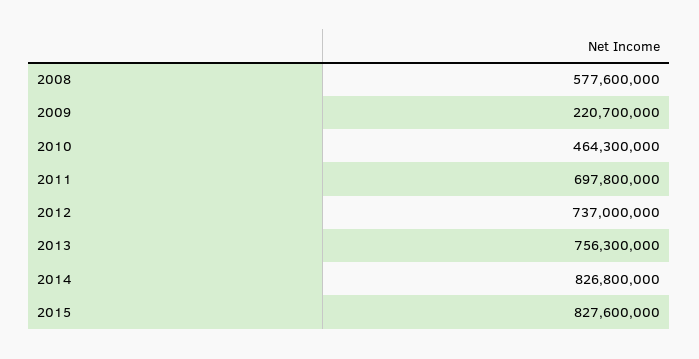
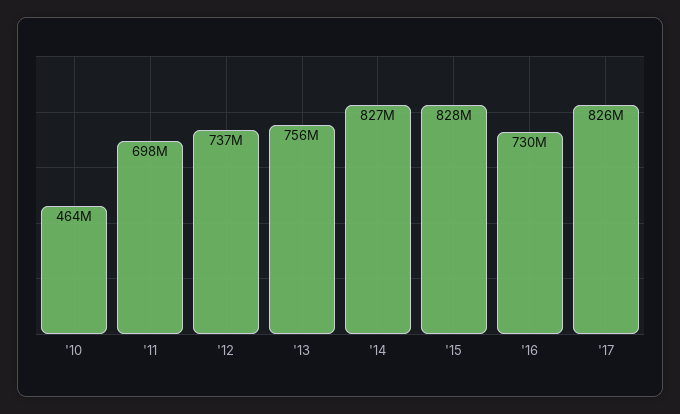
2008: 577600000 -> none
2009: 220700000 -> none
'16: none -> 730000000
'17: none -> 826000000

